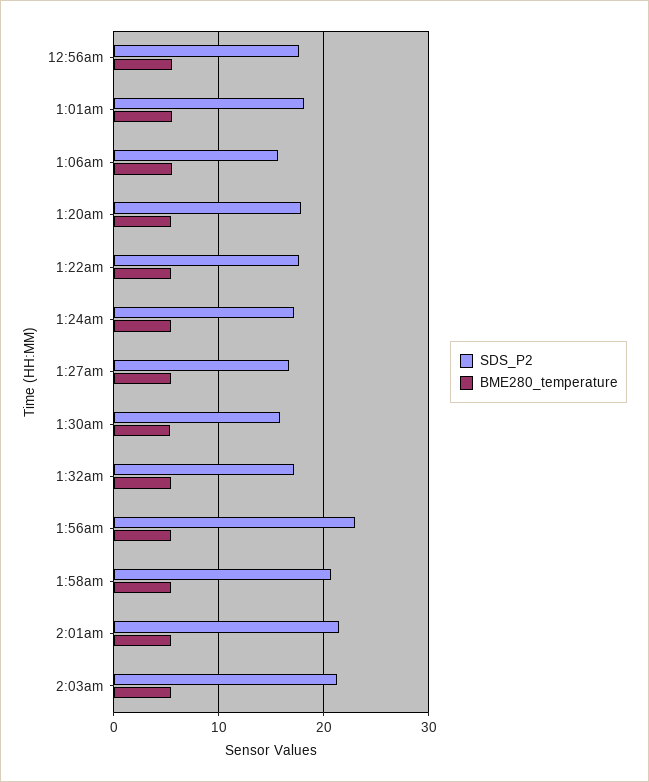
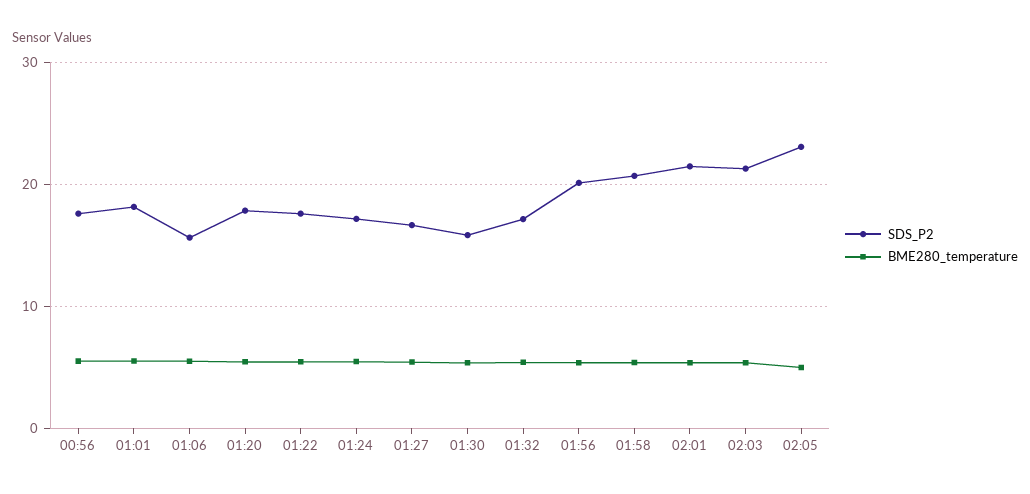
SDS_P2, 1:56am: 23 -> 20
SDS_P2, 02:05: none -> 23
BME280_temperature, 02:05: none -> 5

